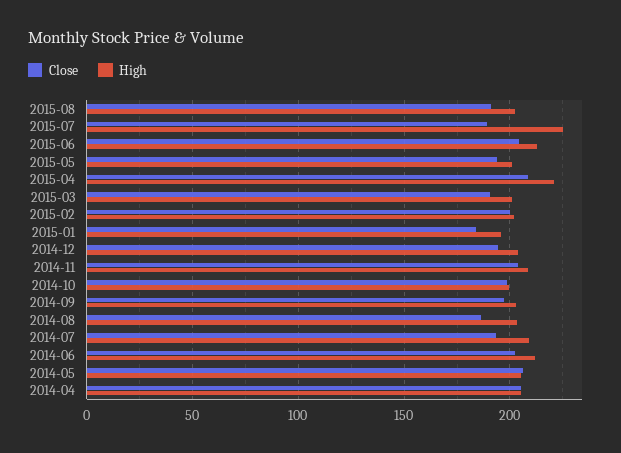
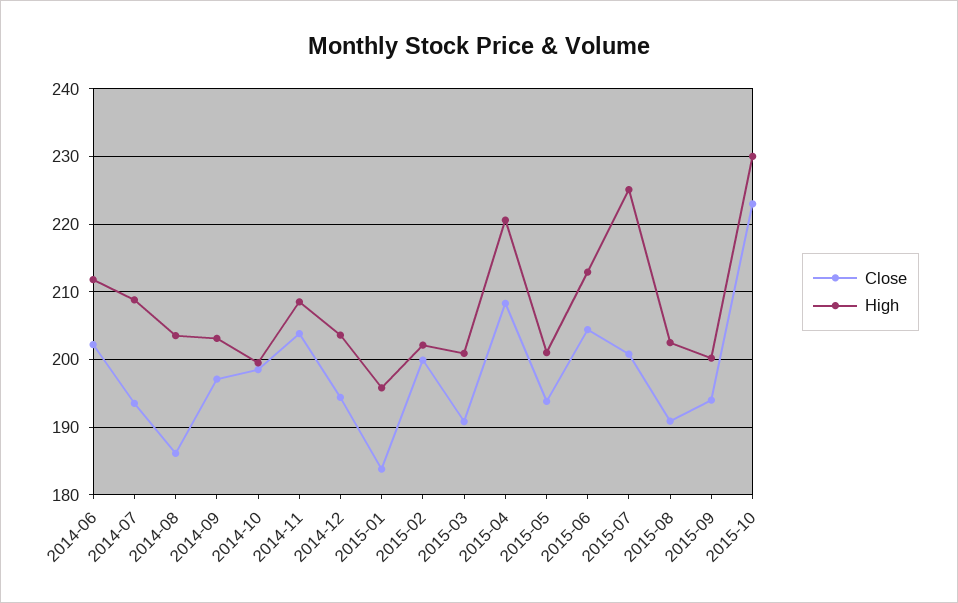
Close, 2015-07: 190 -> 201
Close, 2014-05: 205 -> none
High, 2014-05: 205 -> none
Close, 2014-04: 205 -> none
High, 2014-04: 205 -> none
Close, 2015-09: none -> 194
High, 2015-09: none -> 200
Close, 2015-10: none -> 223
High, 2015-10: none -> 230

